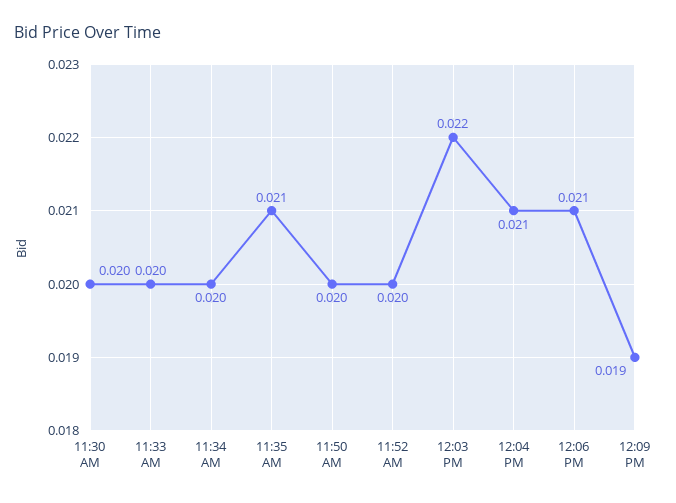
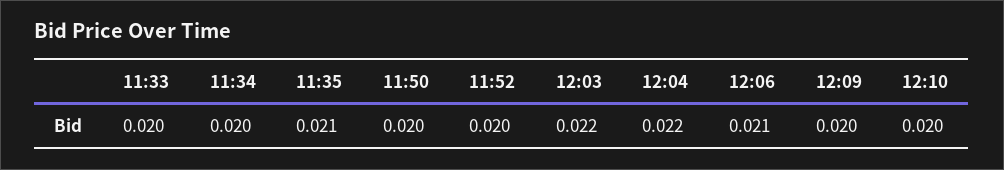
11:30 AM: 0.02 -> none
12:04 PM: 0.021 -> 0.022
12:09 PM: 0.019 -> 0.02
12:10: none -> 0.02

